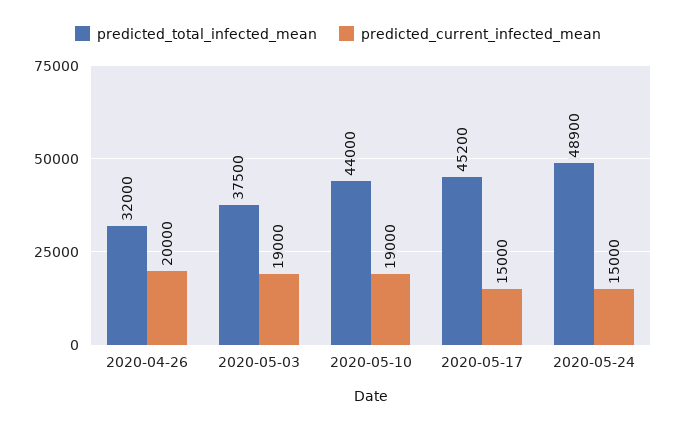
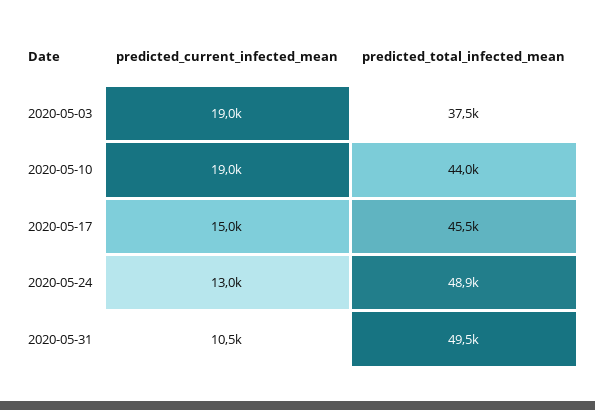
predicted_total_infected_mean, 2020-04-26: 32000 -> none
predicted_current_infected_mean, 2020-04-26: 20000 -> none
predicted_total_infected_mean, 2020-05-17: 45200 -> 45500
predicted_current_infected_mean, 2020-05-24: 15000 -> 13000
predicted_current_infected_mean, 2020-05-31: none -> 10500
predicted_total_infected_mean, 2020-05-31: none -> 49500

